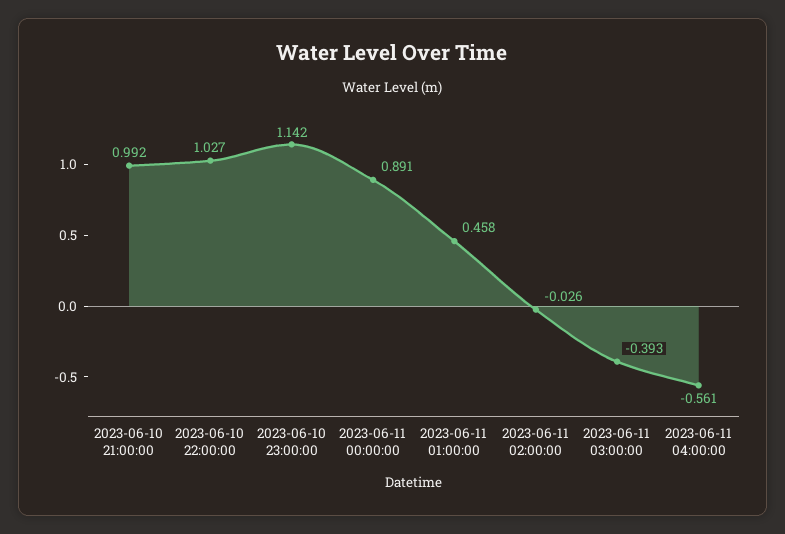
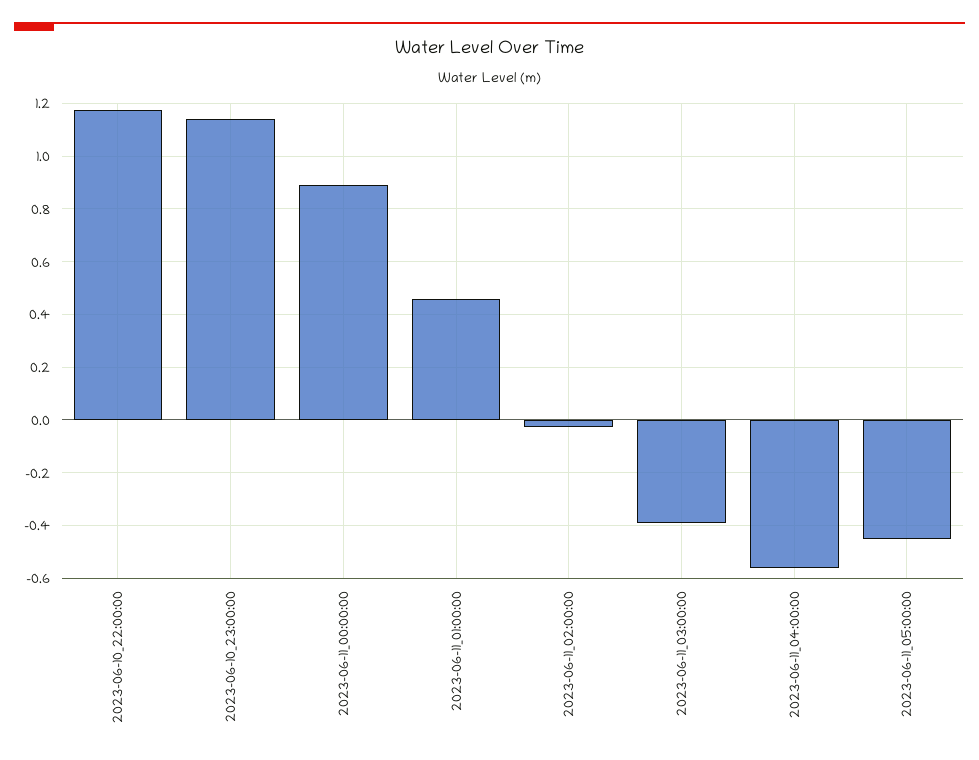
2023-06-10 21:00:00: 0.992 -> none
2023-06-10 22:00:00: 1.027 -> 1.175
2023-06-11_05:00:00: none -> -0.45

